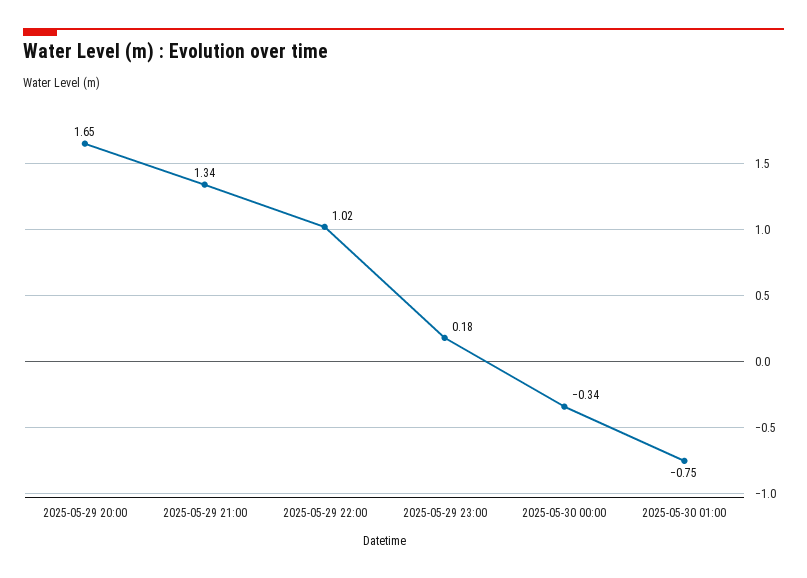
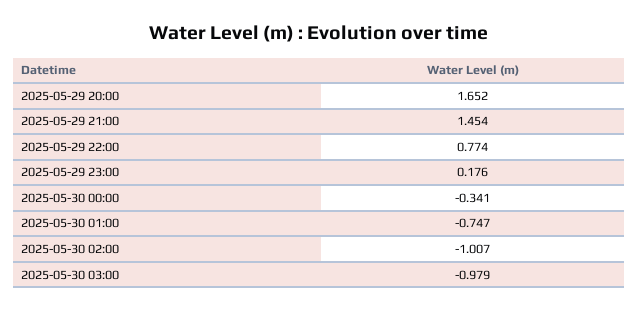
2025-05-29 21:00: 1.34 -> 1.454
2025-05-29 22:00: 1.02 -> 0.774
2025-05-30 02:00: none -> -1.007
2025-05-30 03:00: none -> -0.979

